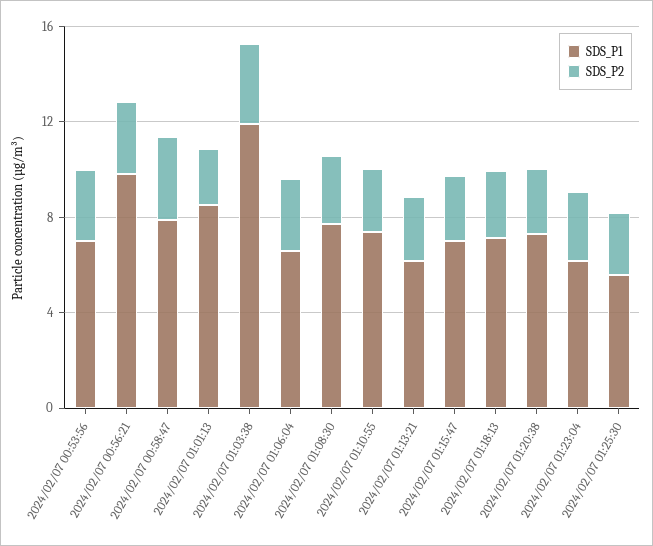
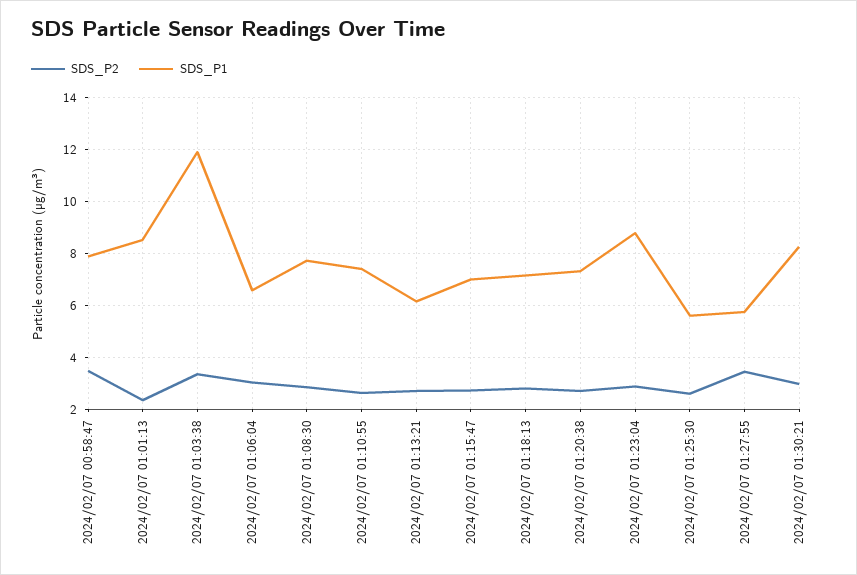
SDS_P1, 2024/02/07 00:53:56: 7 -> none
SDS_P2, 2024/02/07 00:53:56: 3 -> none
SDS_P1, 2024/02/07 00:56:21: 10 -> none
SDS_P2, 2024/02/07 00:56:21: 3 -> none
SDS_P1, 2024/02/07 01:23:04: 6 -> 8.75
SDS_P2, 2024/02/07 01:27:55: none -> 3.5
SDS_P1, 2024/02/07 01:27:55: none -> 5.75
SDS_P2, 2024/02/07 01:30:21: none -> 3
SDS_P1, 2024/02/07 01:30:21: none -> 8.25

